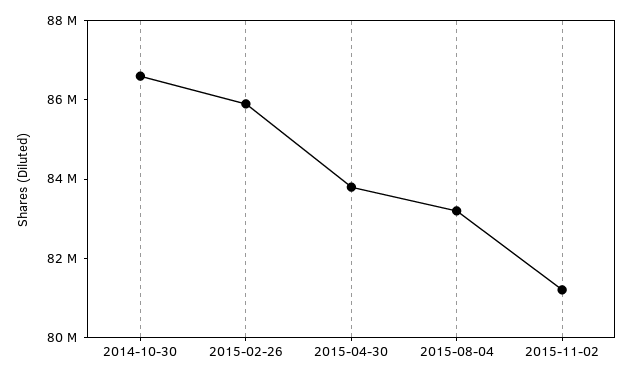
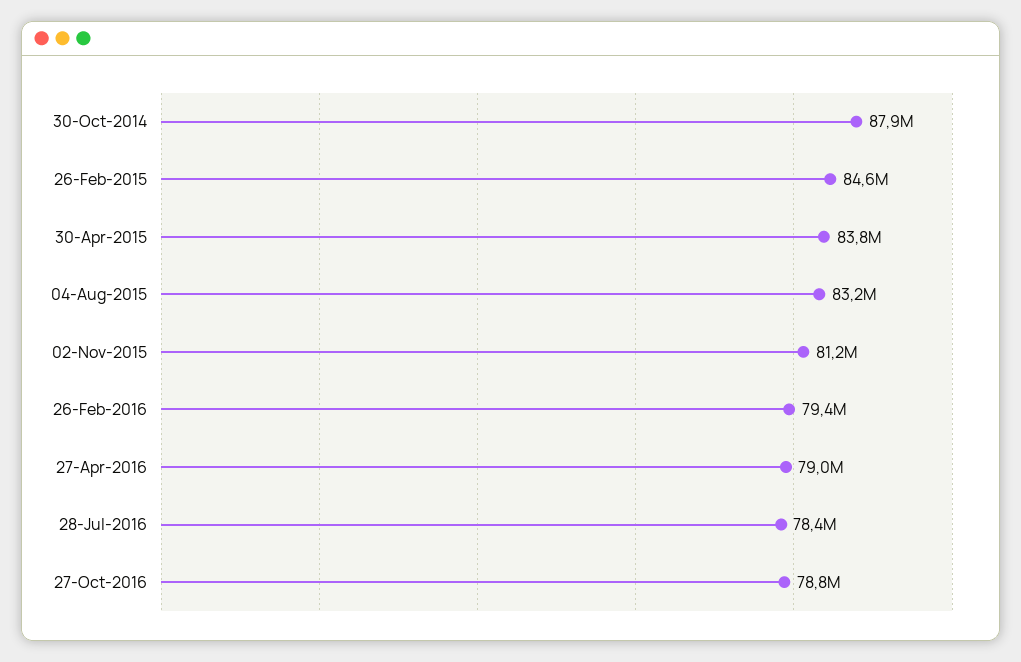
2014-10-30: 86500000 -> 87900000
2015-02-26: 86000000 -> 84600000
26-Feb-2016: none -> 79400000
27-Apr-2016: none -> 79000000
28-Jul-2016: none -> 78400000
27-Oct-2016: none -> 78800000

